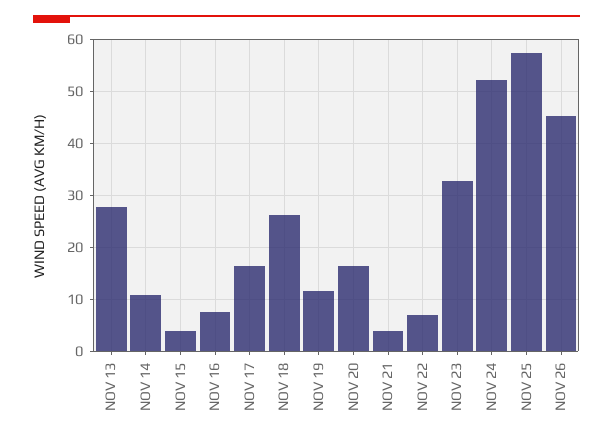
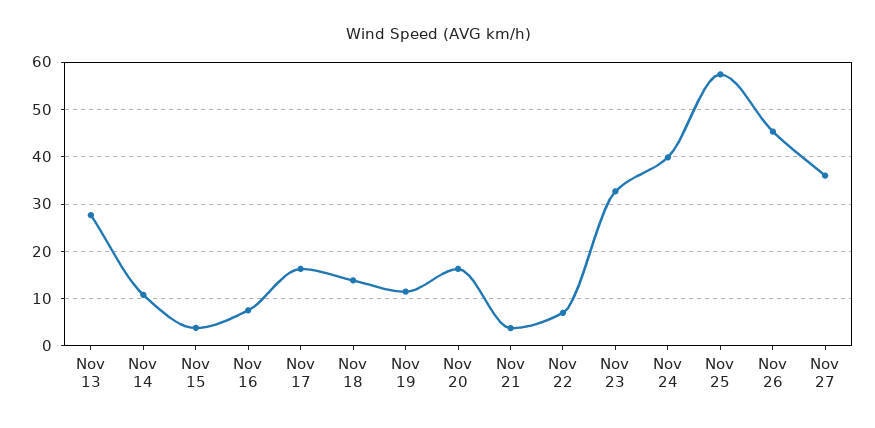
NOV 18: 26 -> 14
NOV 24: 52 -> 40
Nov 27: none -> 36

